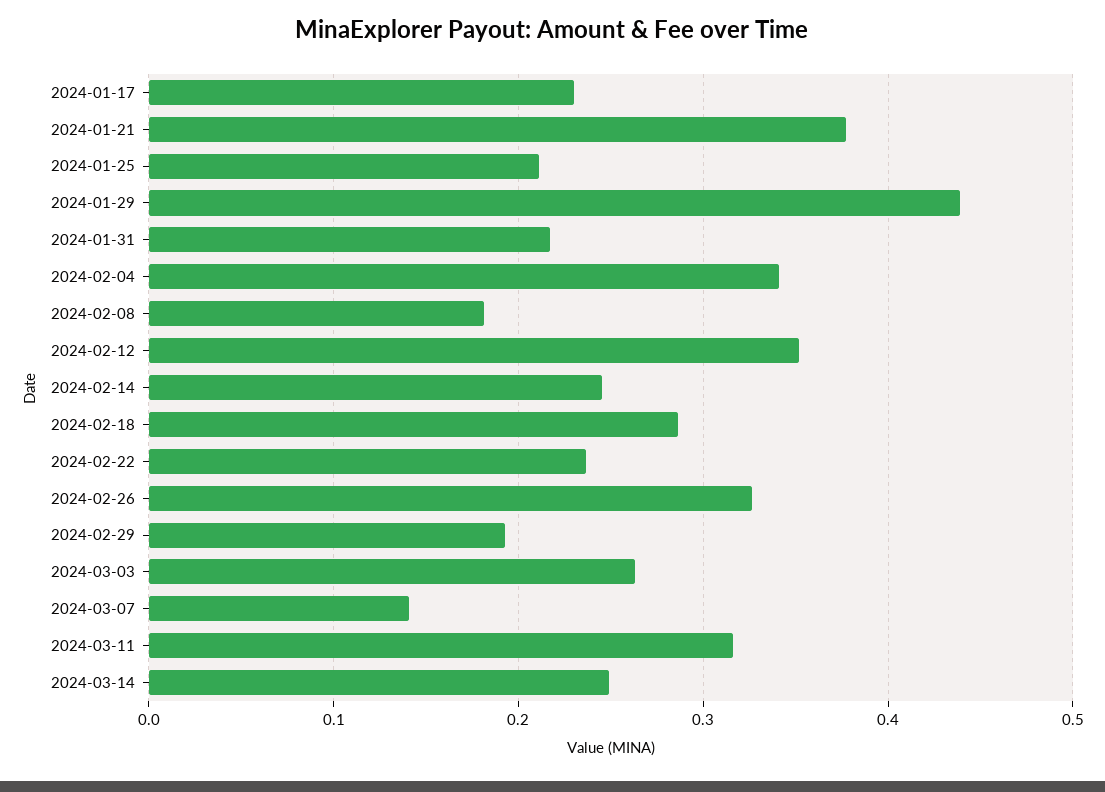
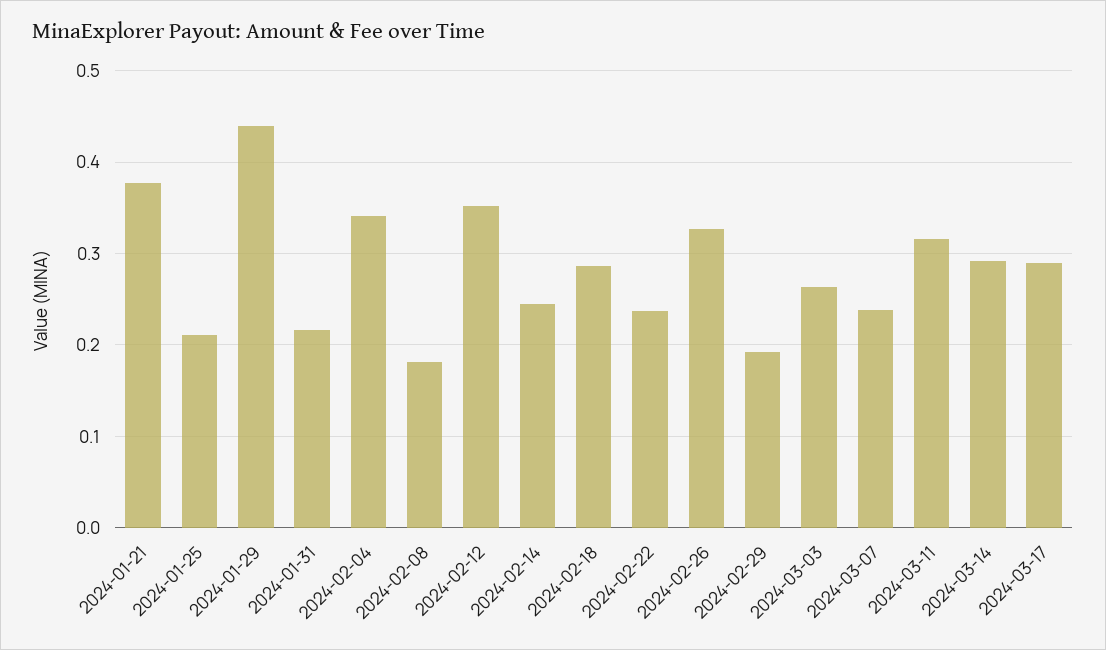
2024-01-17: 0.23 -> none
2024-03-07: 0.14 -> 0.24
2024-03-14: 0.25 -> 0.29
2024-03-17: none -> 0.29

